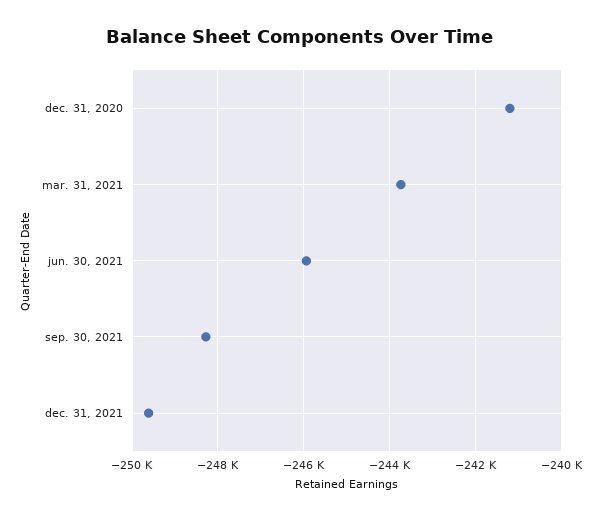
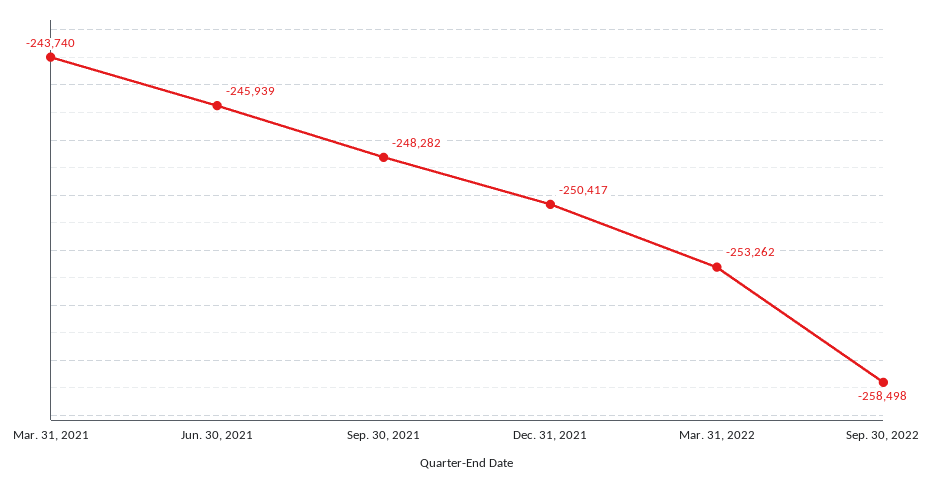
dec. 31, 2020: -241200 -> none
dec. 31, 2021: -249600 -> -250417
Mar. 31, 2022: none -> -253262
Sep. 30, 2022: none -> -258498

